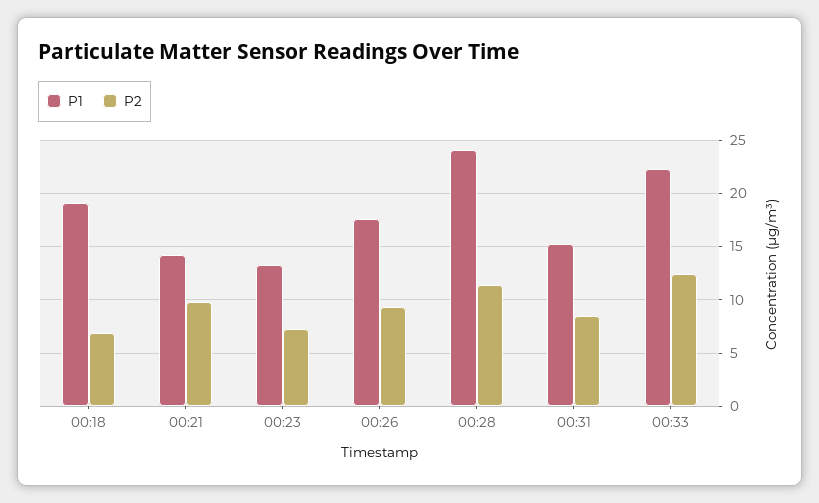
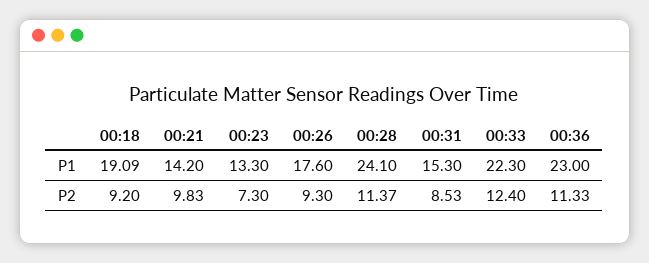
P2, 00:18: 7 -> 9.2
P1, 00:36: none -> 23
P2, 00:36: none -> 11.33

